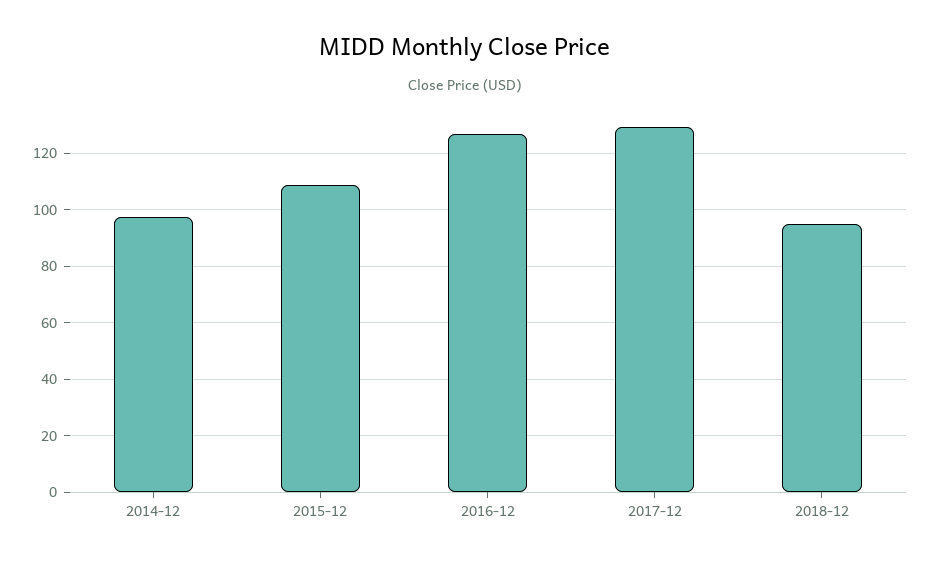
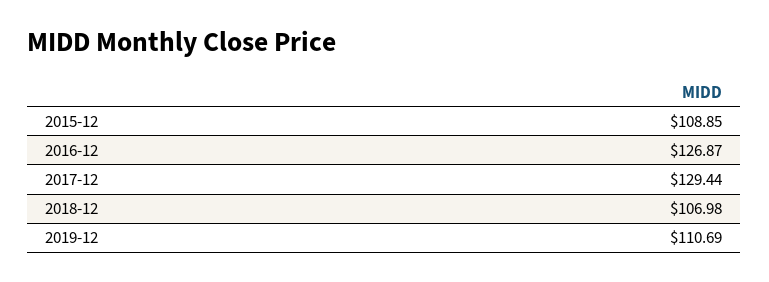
2014-12: 97.5 -> none
2018-12: 95 -> 106.98
2019-12: none -> 110.69

